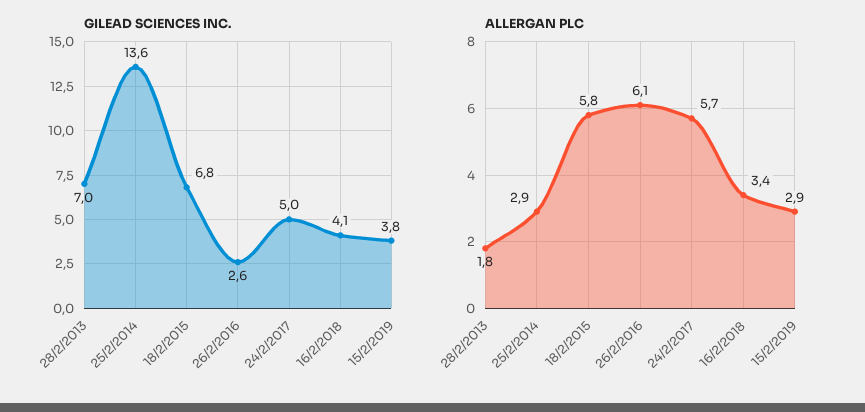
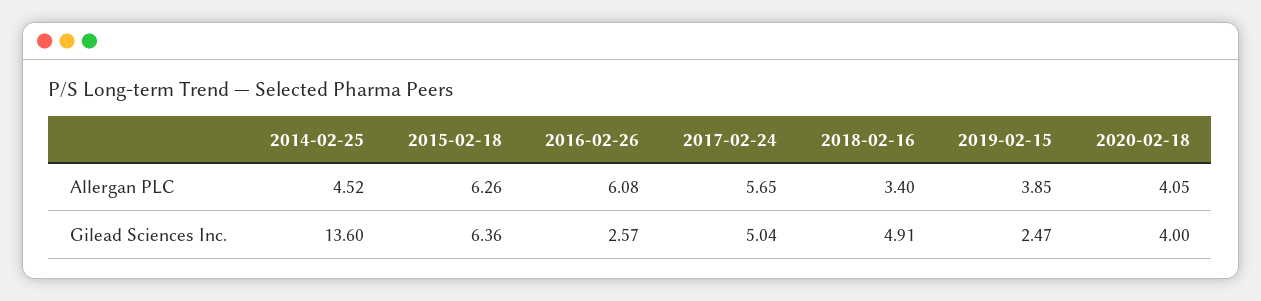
GILEAD SCIENCES INC., 28/2/2013: 7 -> none
GILEAD SCIENCES INC., 18/2/2015: 6.8 -> 6.36
GILEAD SCIENCES INC., 16/2/2018: 4.1 -> 4.91
GILEAD SCIENCES INC., 15/2/2019: 3.8 -> 2.47
ALLERGAN PLC, 28/2/2013: 1.8 -> none
ALLERGAN PLC, 25/2/2014: 2.9 -> 4.52
ALLERGAN PLC, 18/2/2015: 5.8 -> 6.26
ALLERGAN PLC, 15/2/2019: 2.9 -> 3.85
ALLERGAN PLC, 2020-02-18: none -> 4.05
GILEAD SCIENCES INC., 2020-02-18: none -> 4

